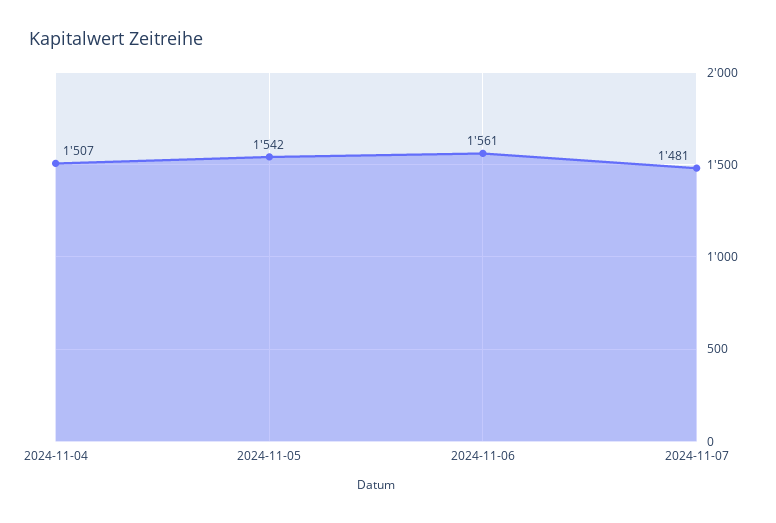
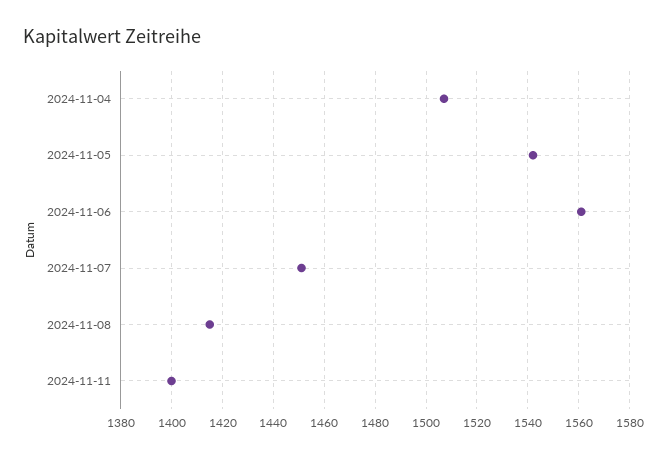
2024-11-07: 1481 -> 1450
2024-11-08: none -> 1415
2024-11-11: none -> 1400

